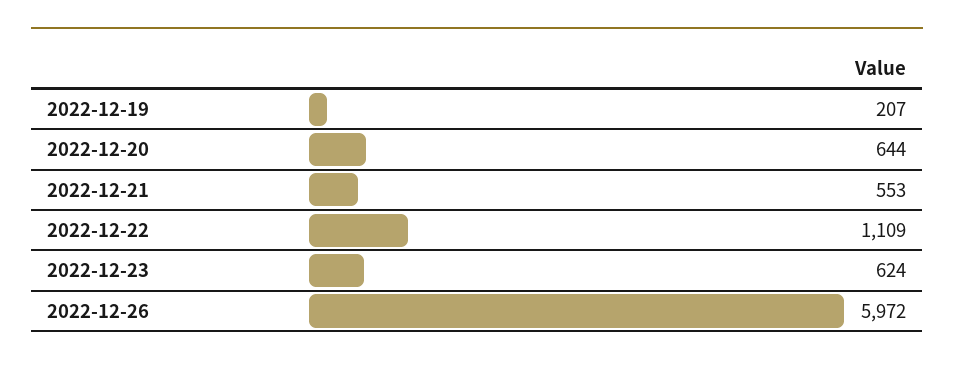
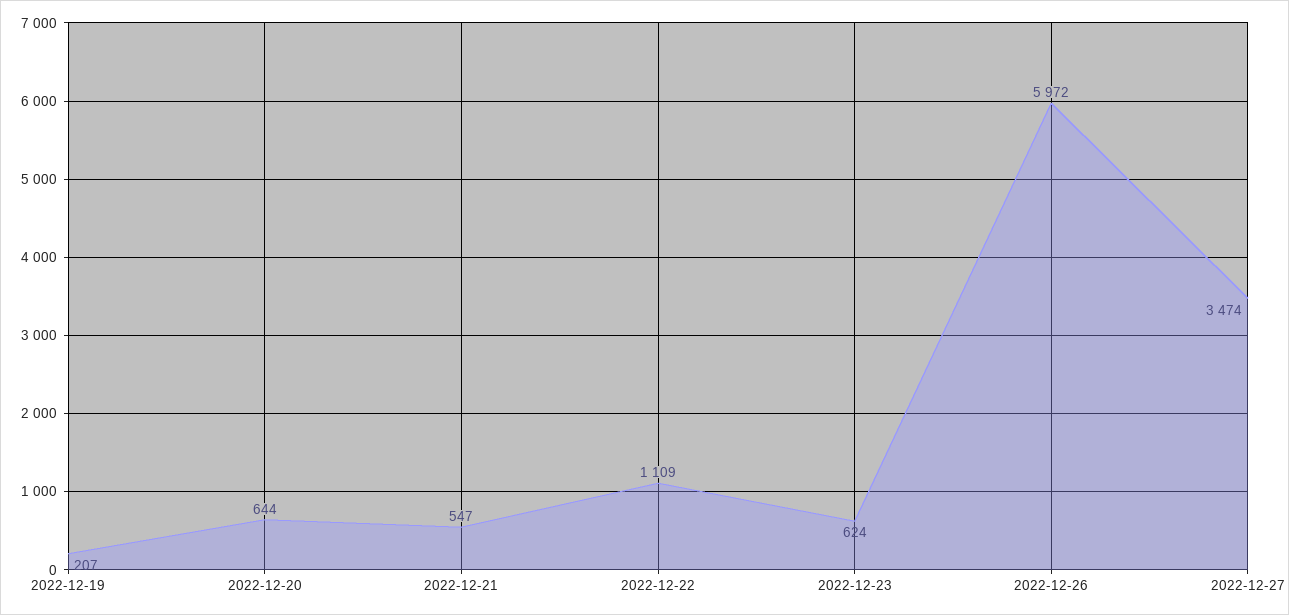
2022-12-21: 553 -> 547
2022-12-27: none -> 3474

